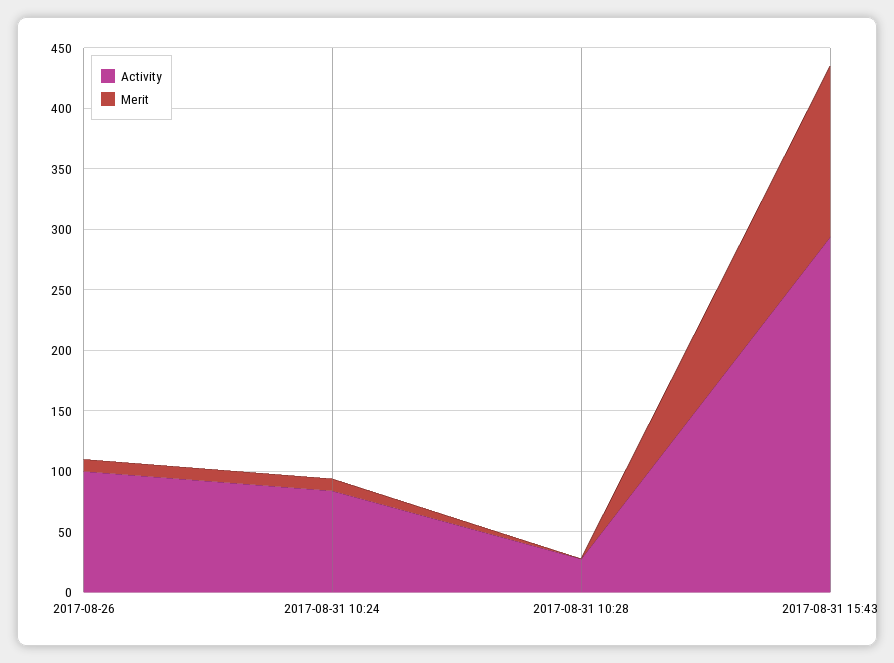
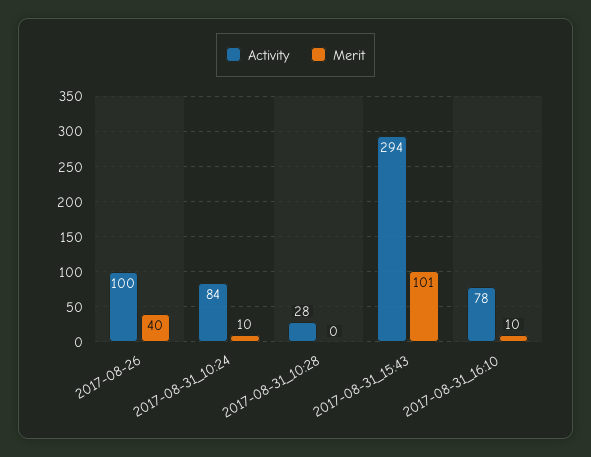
Merit, 2017-08-26: 10 -> 40
Merit, 2017-08-31 15:43: 140 -> 101
Activity, 2017-08-31_16:10: none -> 78
Merit, 2017-08-31_16:10: none -> 10

